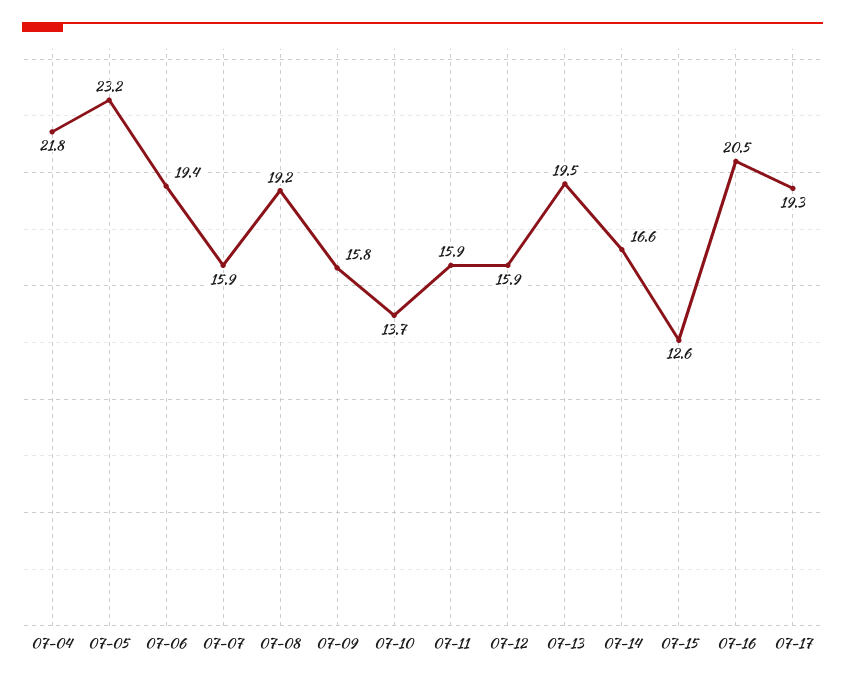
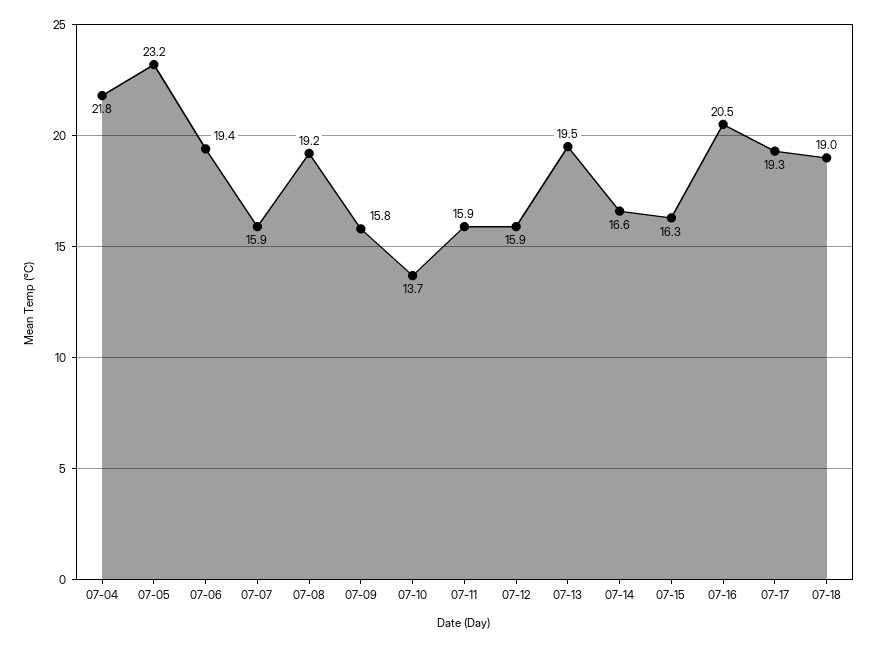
07-15: 12.6 -> 16.3
07-18: none -> 19

